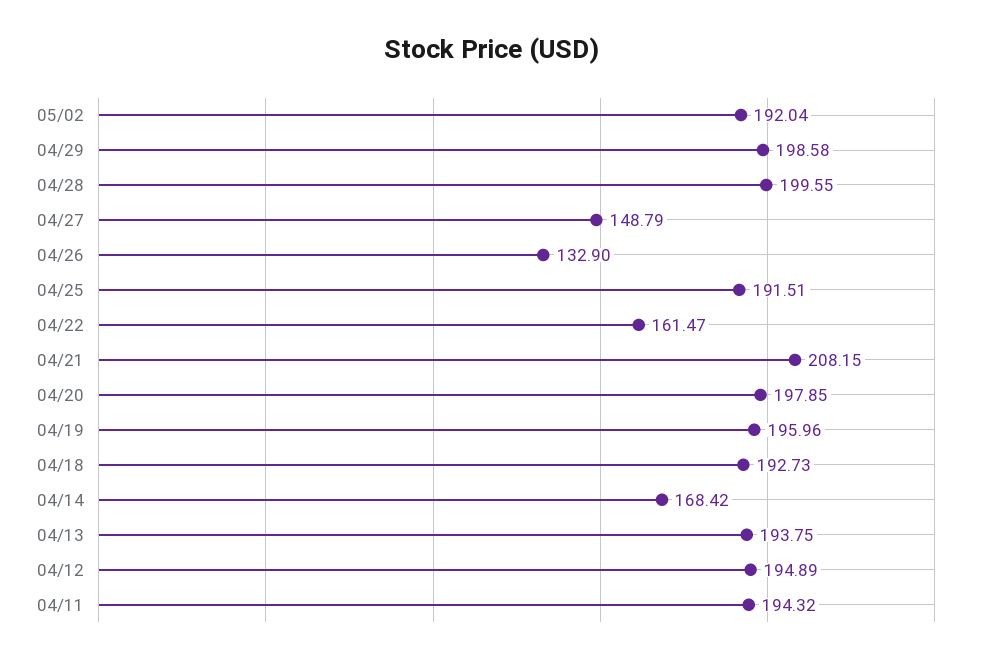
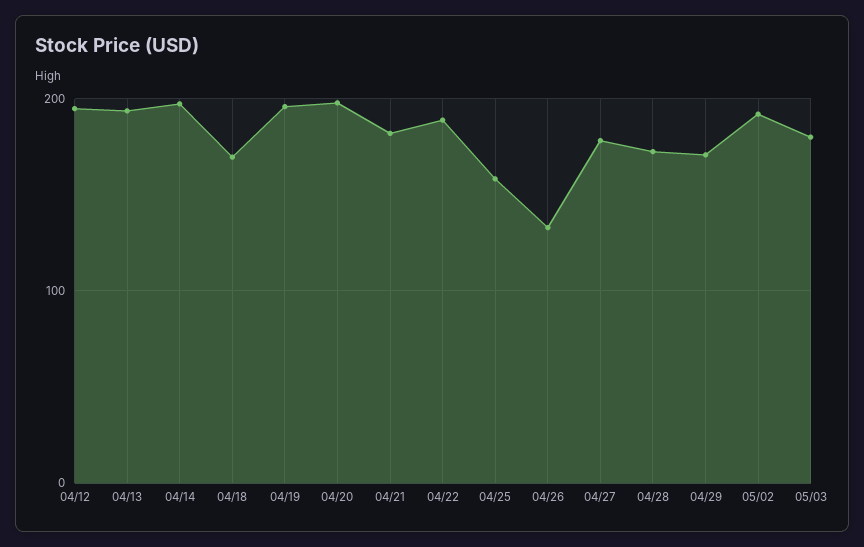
04/29: 198.58 -> 170
04/28: 199.55 -> 170
04/27: 148.79 -> 180
04/25: 191.51 -> 160
04/22: 161.47 -> 190
04/21: 208.15 -> 180
04/18: 192.73 -> 170
04/14: 168.42 -> 200
04/11: 194.32 -> none
05/03: none -> 180

